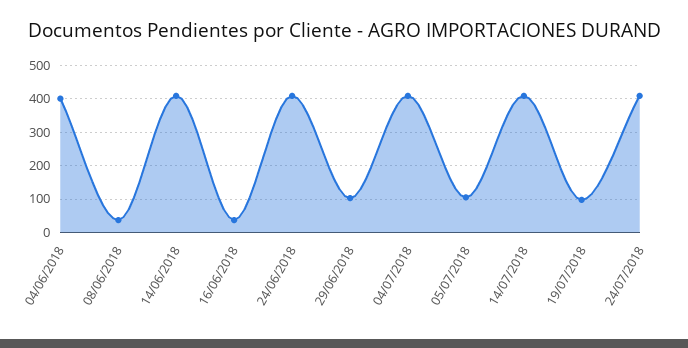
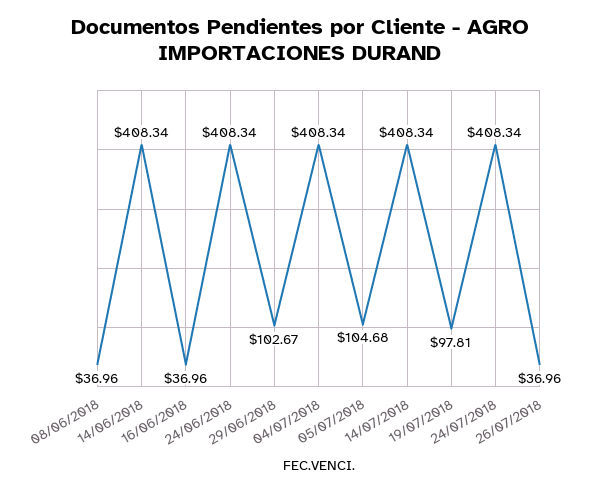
04/06/2018: 400 -> none
26/07/2018: none -> 36.96

